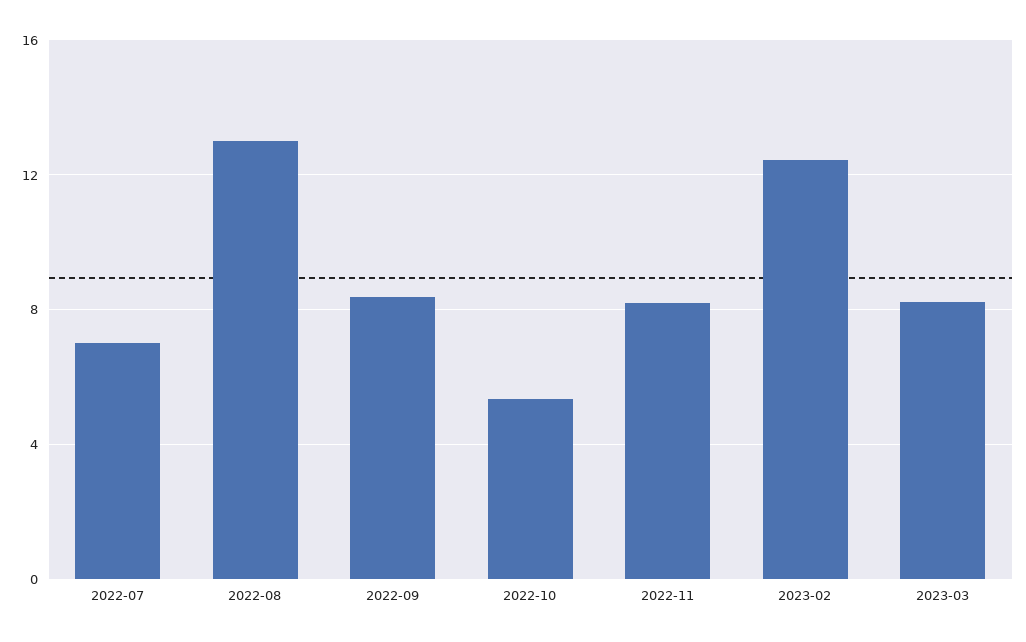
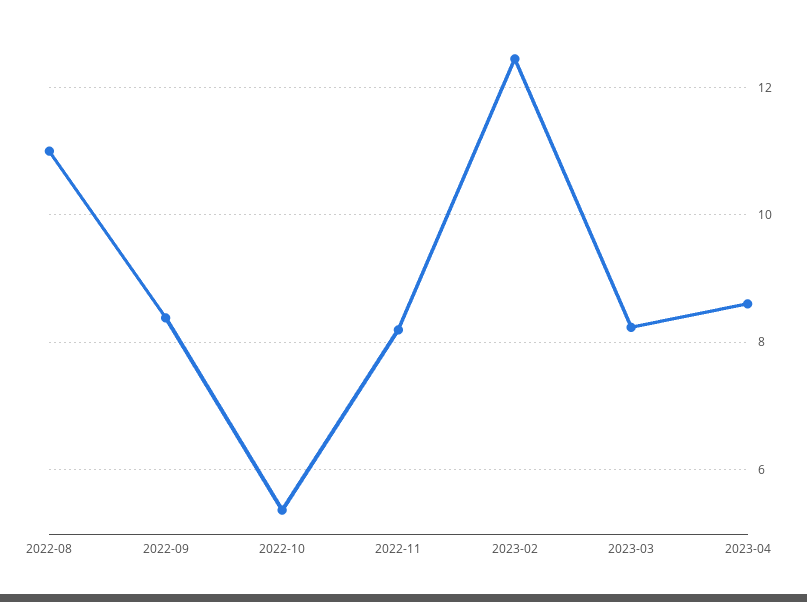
2022-07: 7 -> none
2022-08: 13 -> 11
2023-04: none -> 8.6

